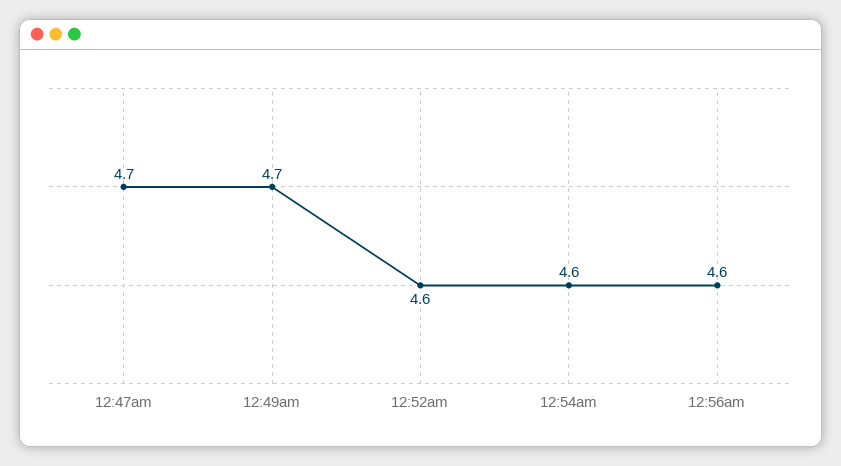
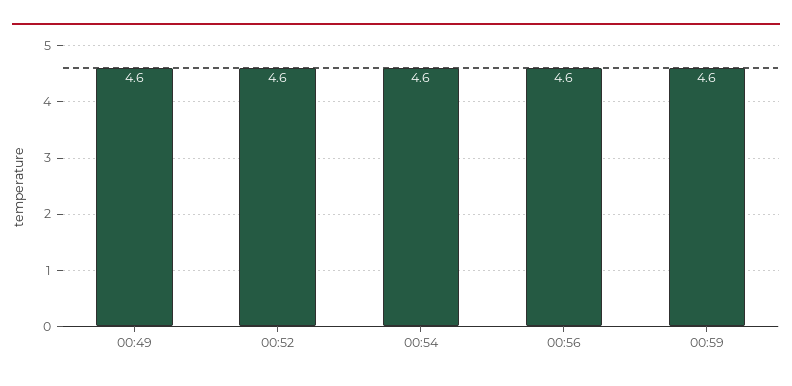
12:47am: 4.7 -> none
12:49am: 4.7 -> 4.6
00:59: none -> 4.6

